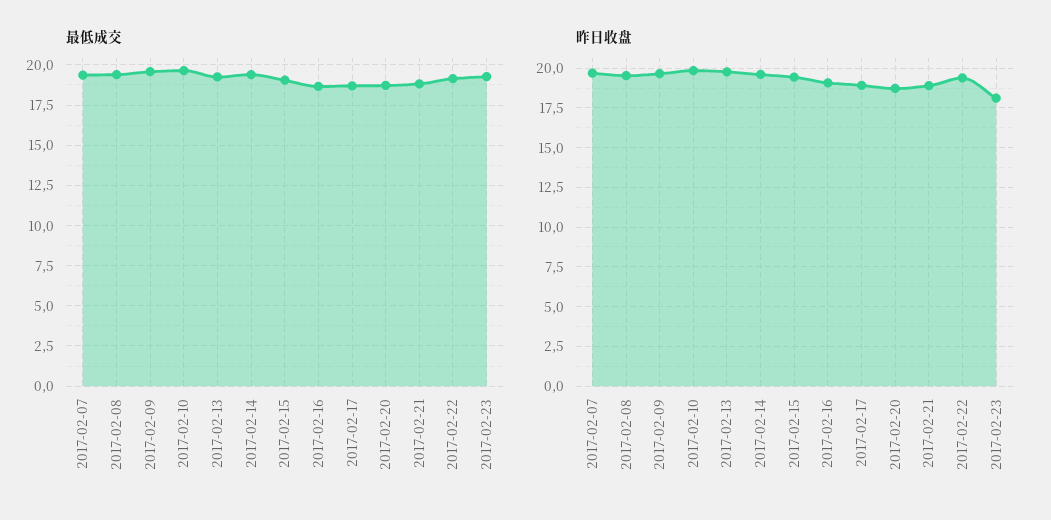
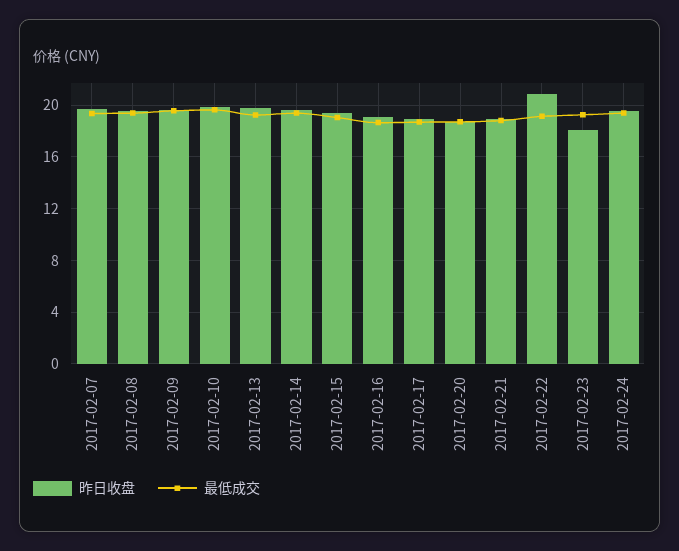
昨日收盘, 2017-02-22: 19.5 -> 21
昨日收盘, 2017-02-24: none -> 19.5
最低成交, 2017-02-24: none -> 19.5

